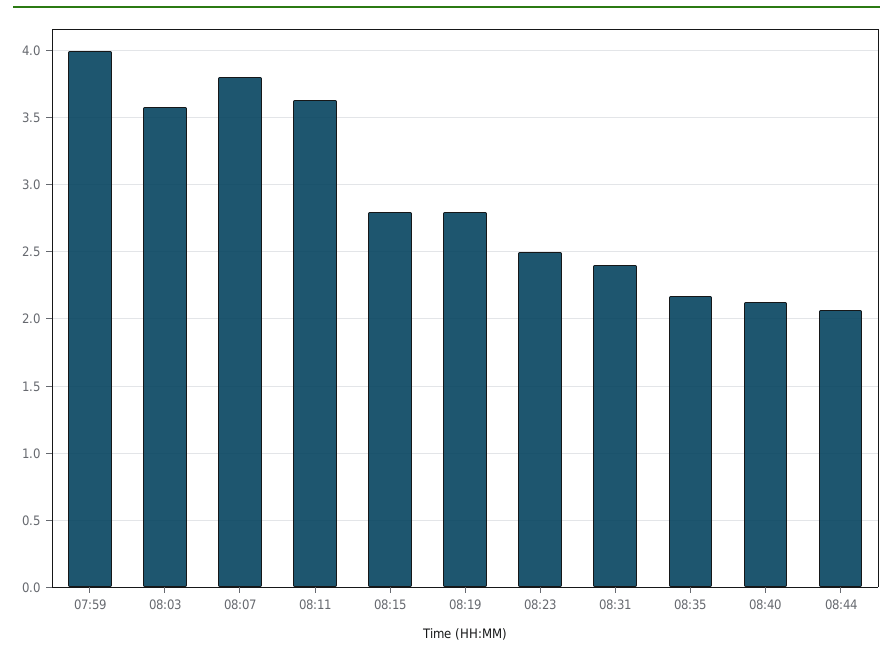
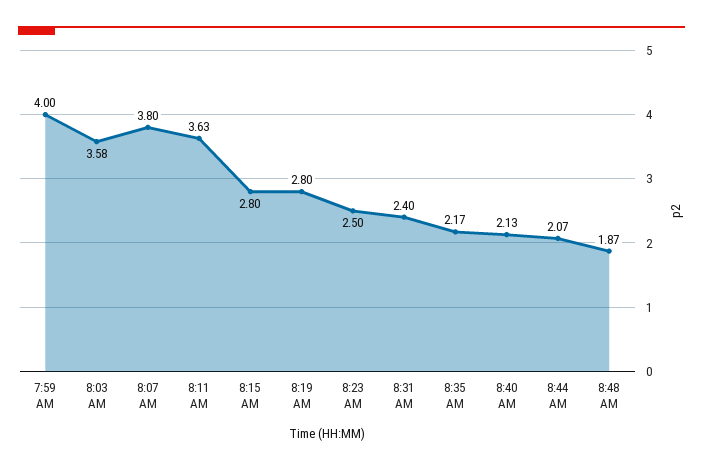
8:48 AM: none -> 1.87

